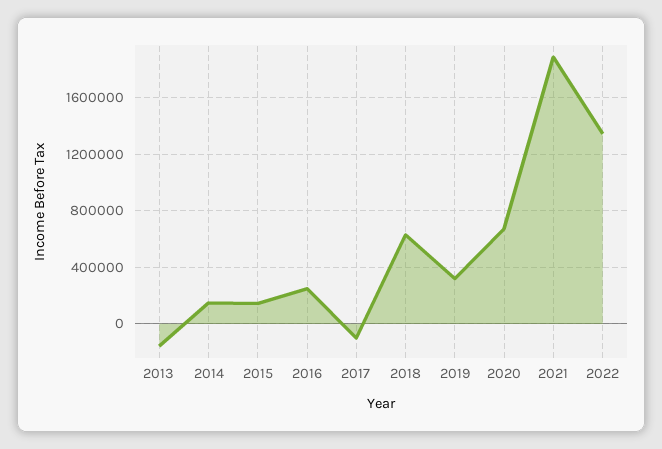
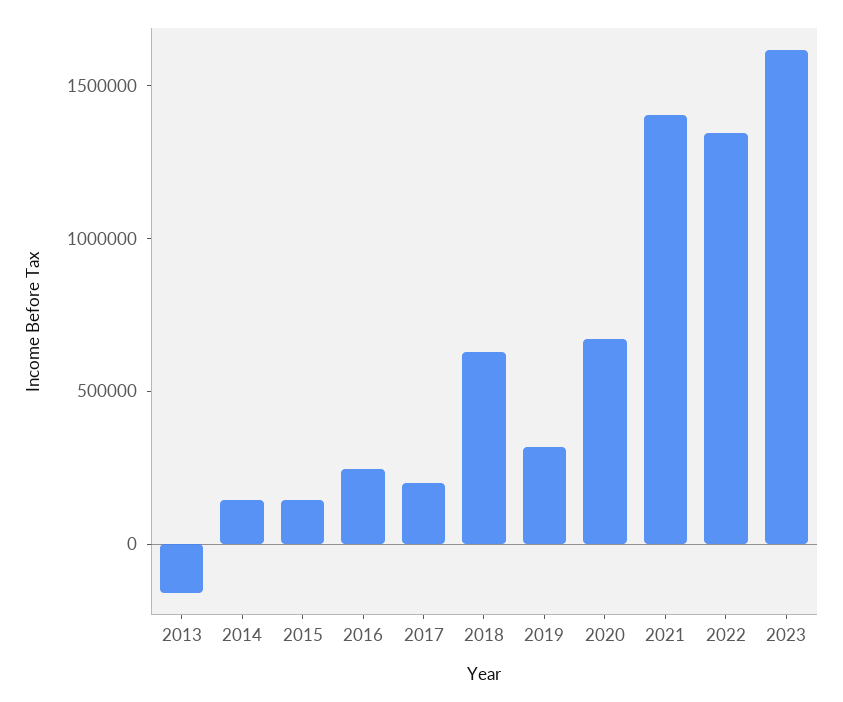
2017: -100000 -> 200000
2021: 1900000 -> 1400000
2023: none -> 1600000

